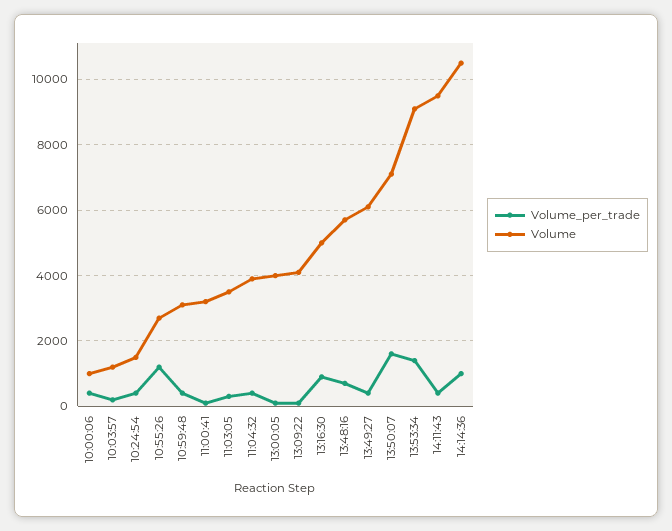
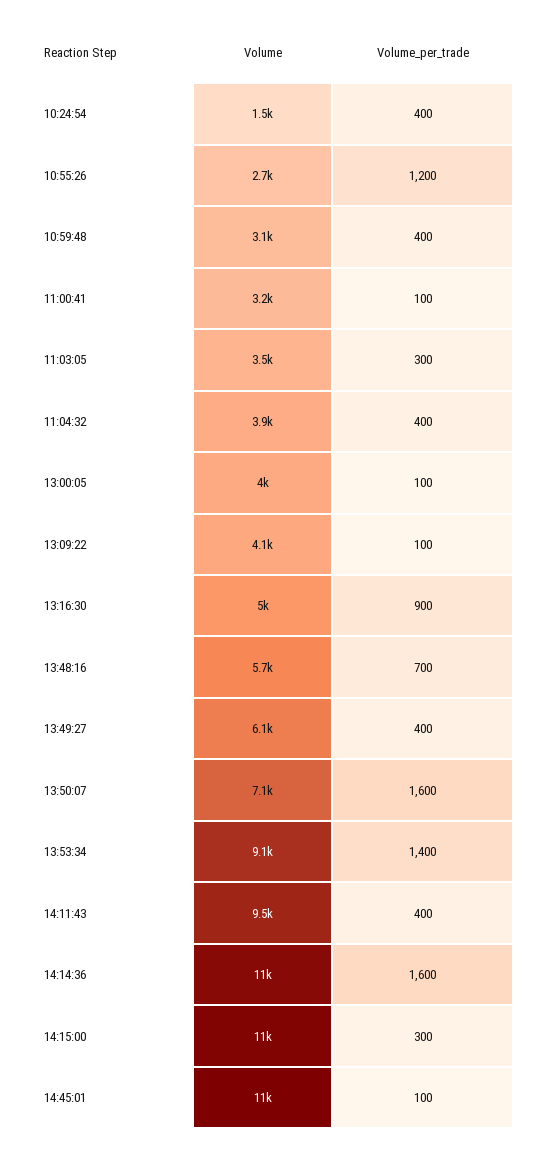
Volume_per_trade, 10:00:06: 400 -> none
Volume, 10:00:06: 1000 -> none
Volume_per_trade, 10:03:57: 200 -> none
Volume, 10:03:57: 1200 -> none
Volume_per_trade, 14:14:36: 1000 -> 1600
Volume, 14:15:00: none -> 11000
Volume_per_trade, 14:15:00: none -> 300
Volume, 14:45:01: none -> 11000
Volume_per_trade, 14:45:01: none -> 100

